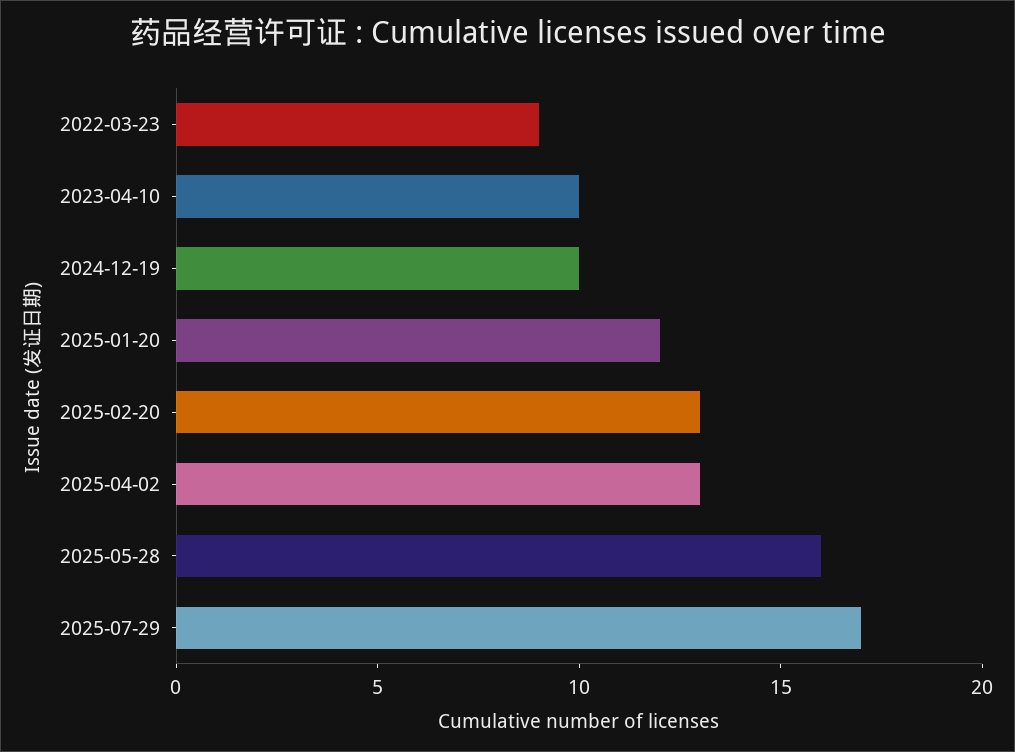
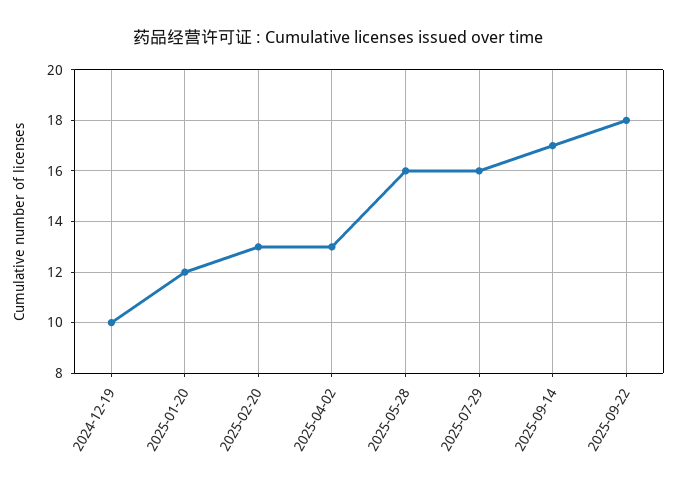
2022-03-23: 9 -> none
2023-04-10: 10 -> none
2025-07-29: 17 -> 16
2025-09-14: none -> 17
2025-09-22: none -> 18

